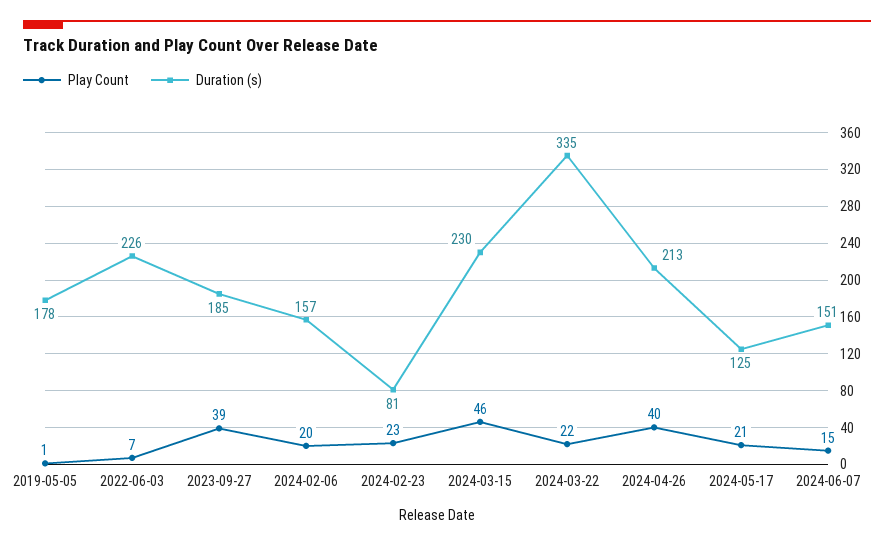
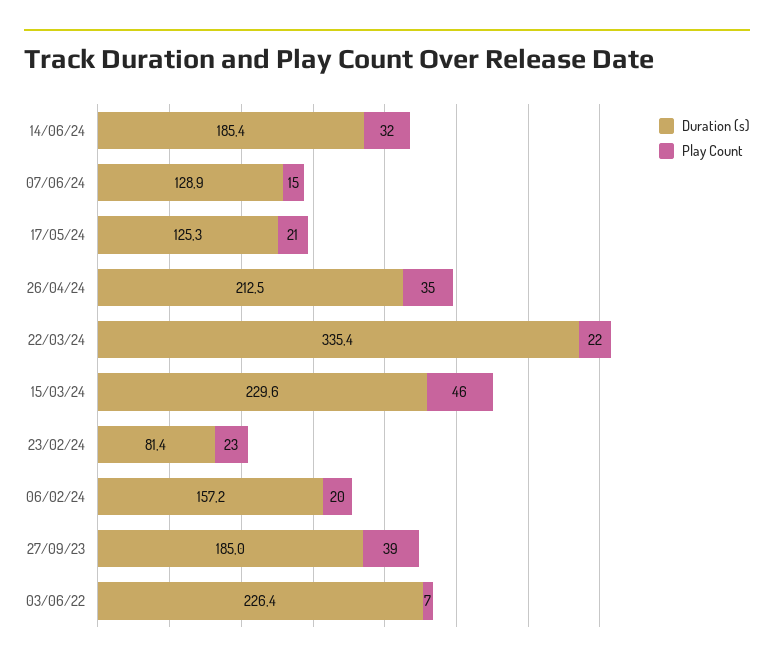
Play Count, 2019-05-05: 1 -> none
Duration (s), 2019-05-05: 178 -> none
Play Count, 2024-04-26: 40 -> 35
Duration (s), 2024-06-07: 151 -> 128.9
Duration (s), 14/06/24: none -> 185.4
Play Count, 14/06/24: none -> 32

